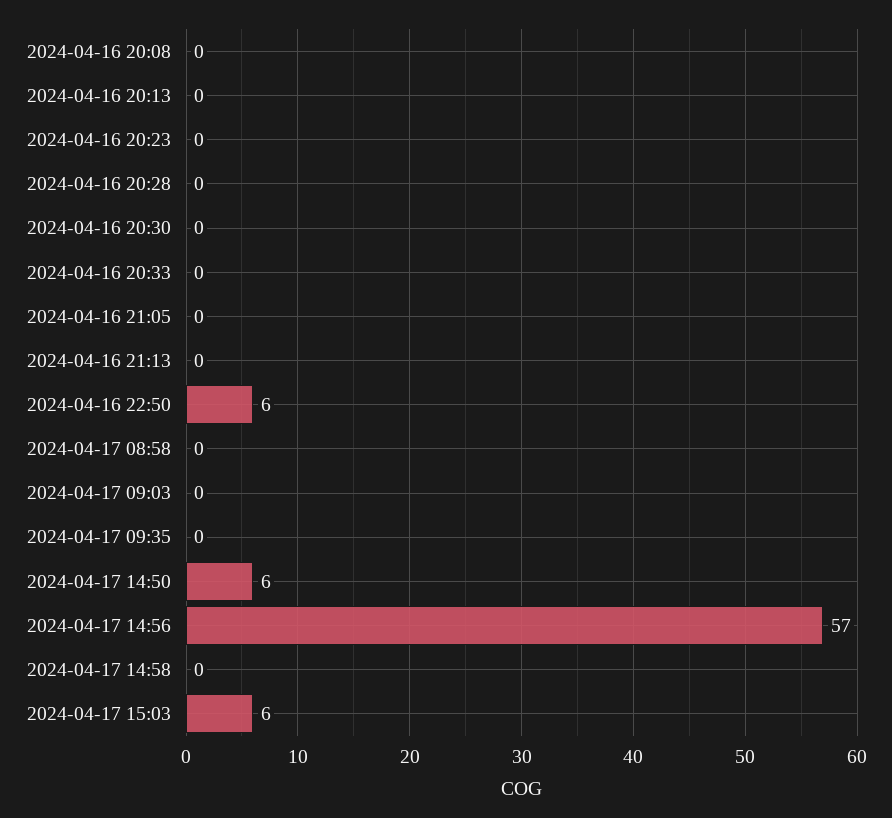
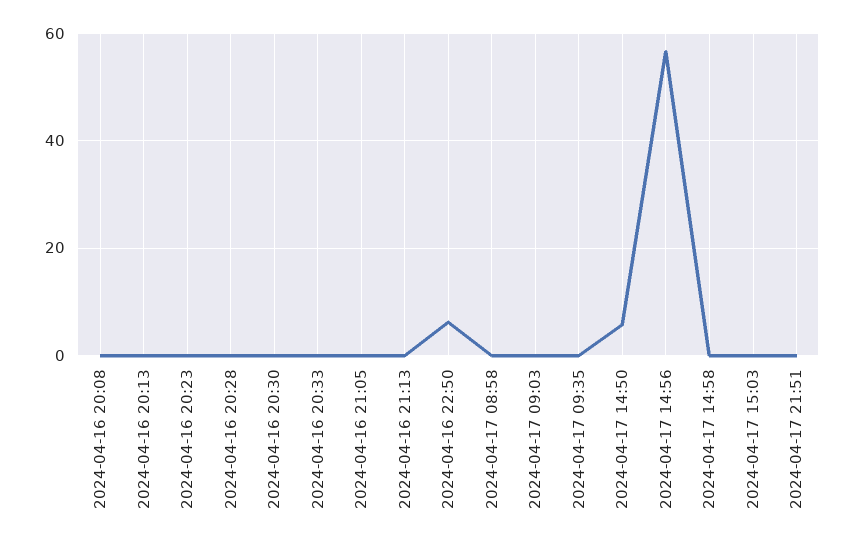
2024-04-17 15:03: 6 -> 0
2024-04-17 21:51: none -> 0

